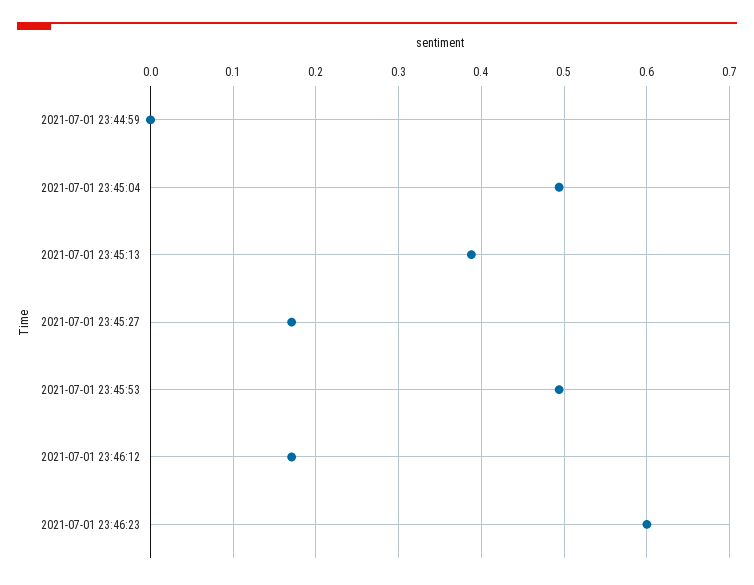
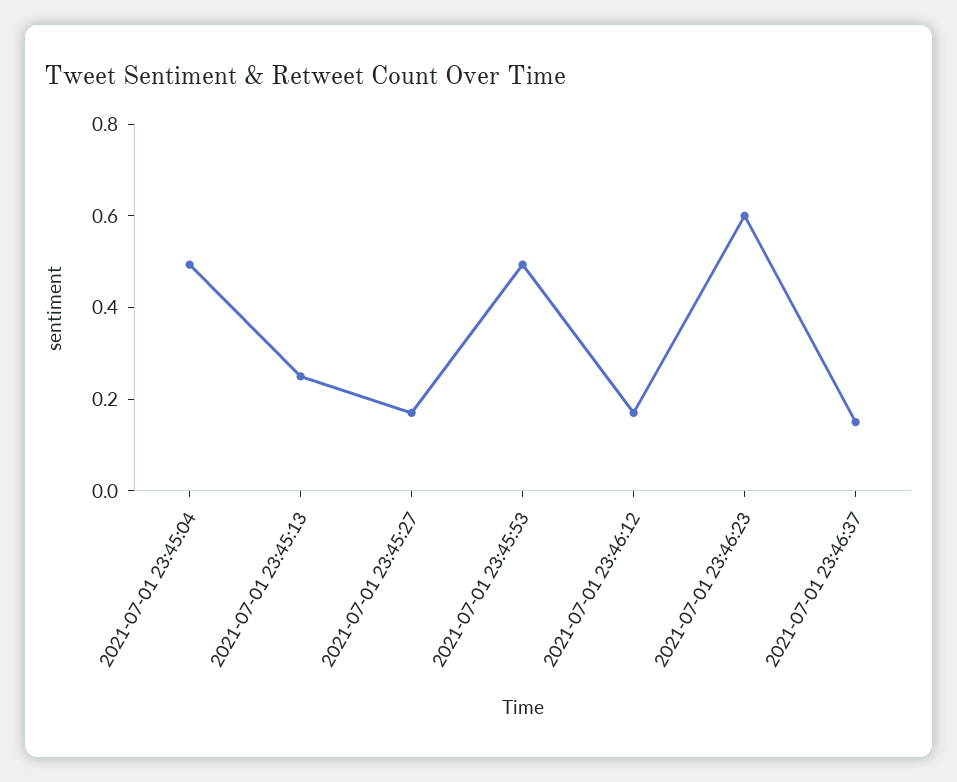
2021-07-01 23:44:59: 0 -> none
2021-07-01 23:45:13: 0.39 -> 0.25
2021-07-01 23:46:37: none -> 0.15

